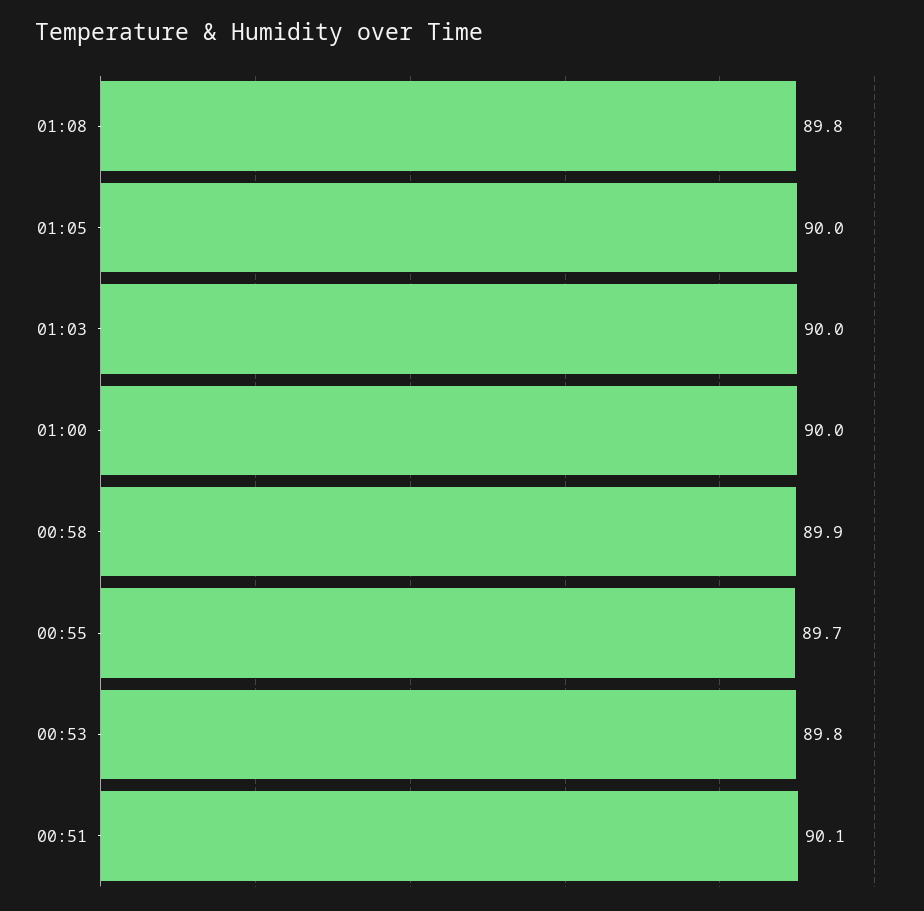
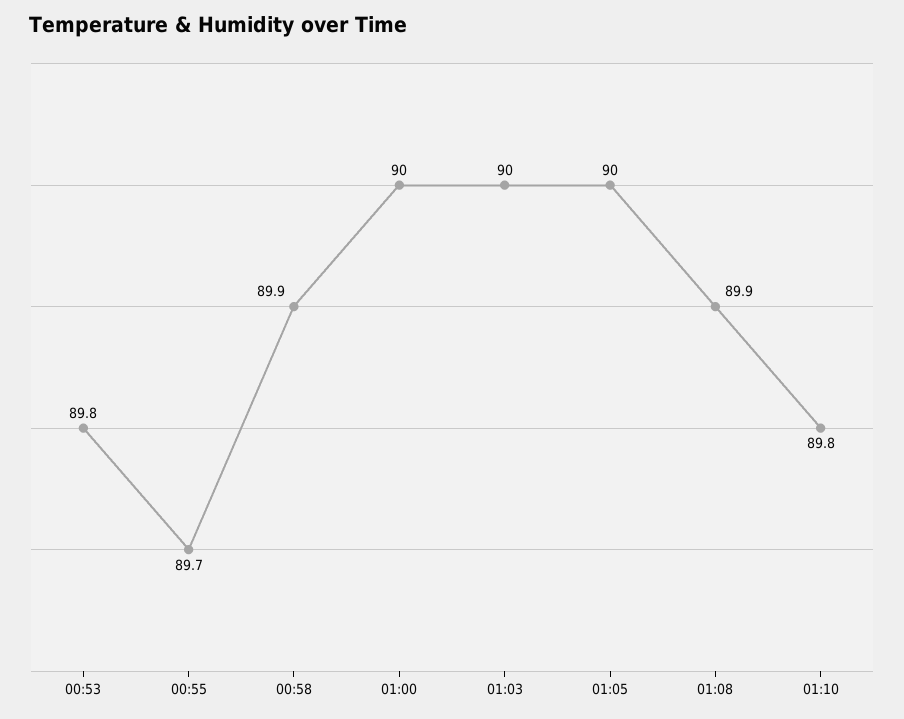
01:08: 89.8 -> 89.9
00:51: 90.1 -> none
01:10: none -> 89.8

